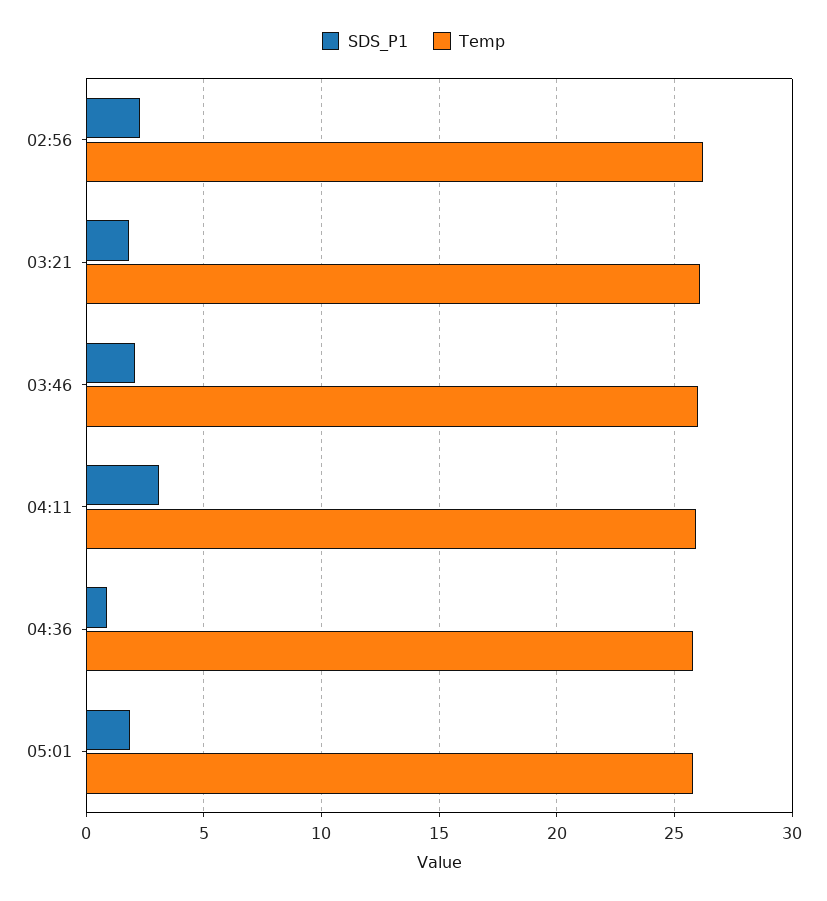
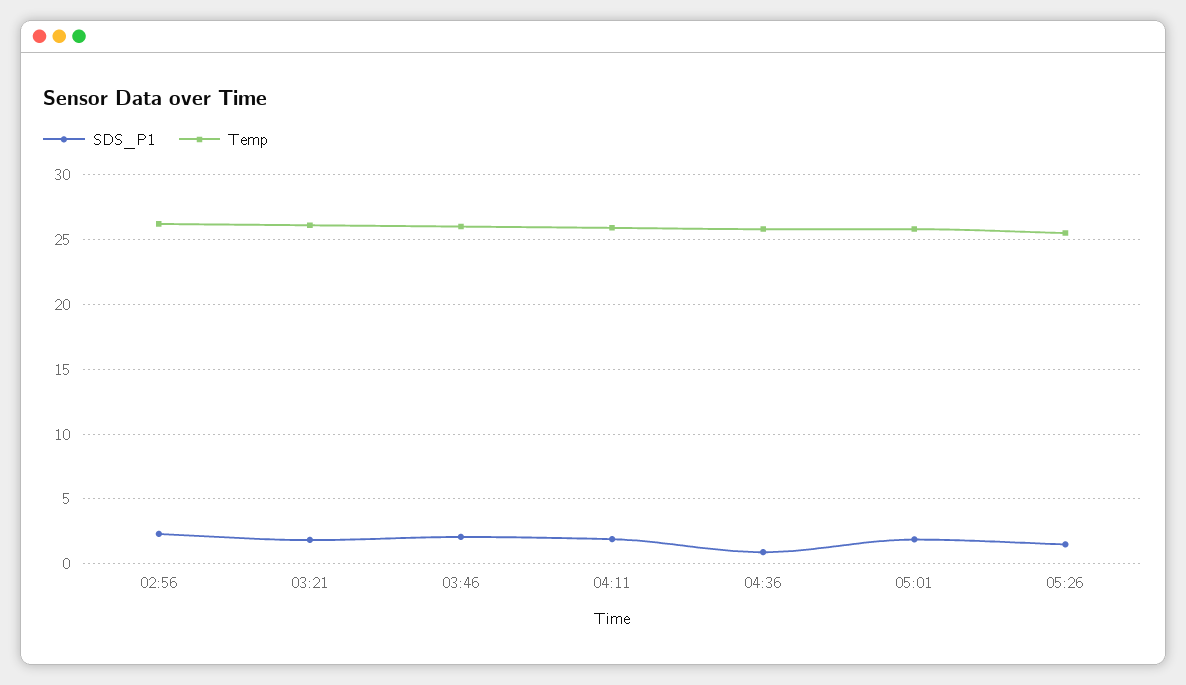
SDS_P1, 04:11: 3 -> 2
SDS_P1, 05:26: none -> 1.5
Temp, 05:26: none -> 25.5

